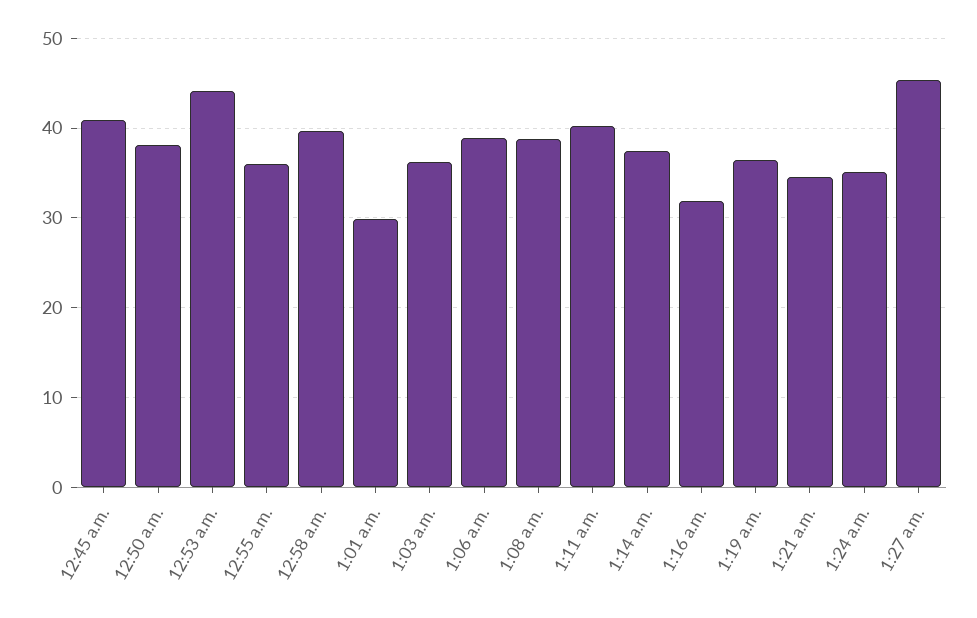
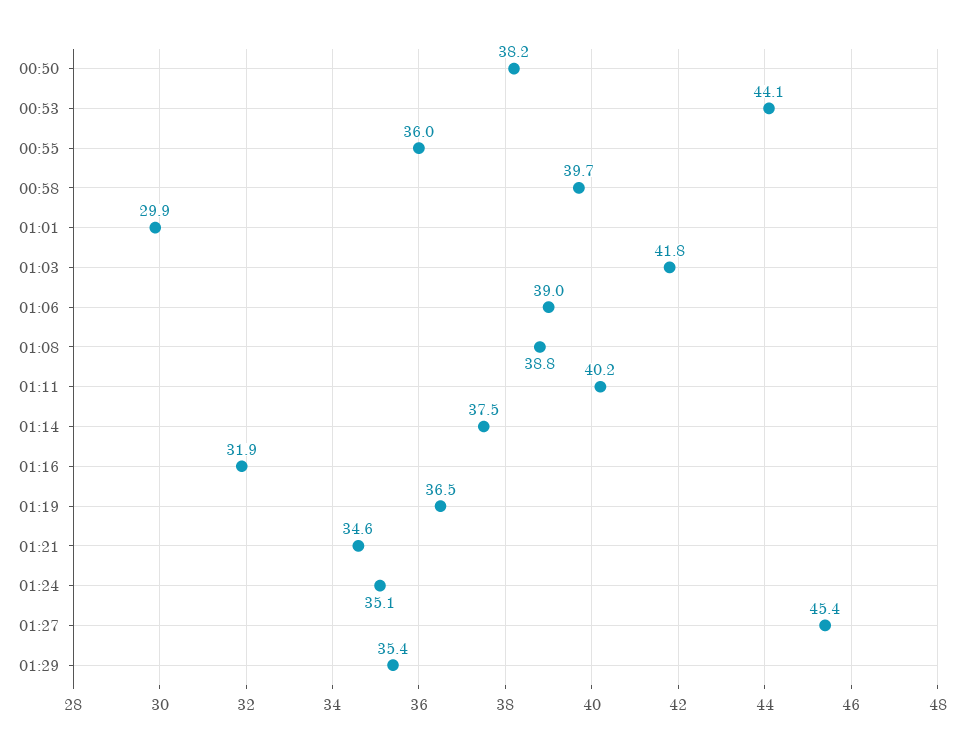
12:45 a.m.: 41 -> none
1:03 a.m.: 36 -> 41.8
01:29: none -> 35.4

